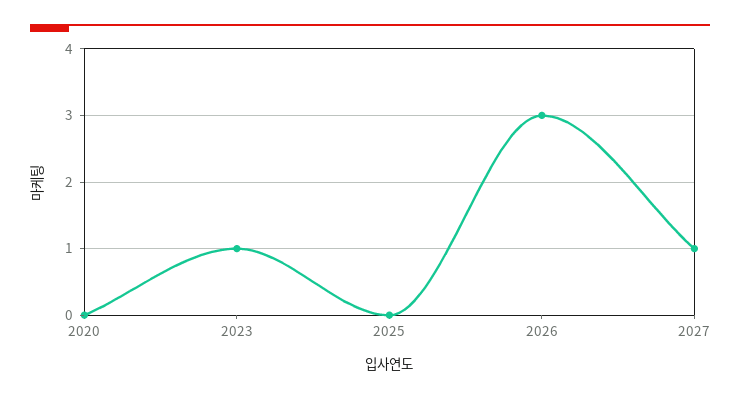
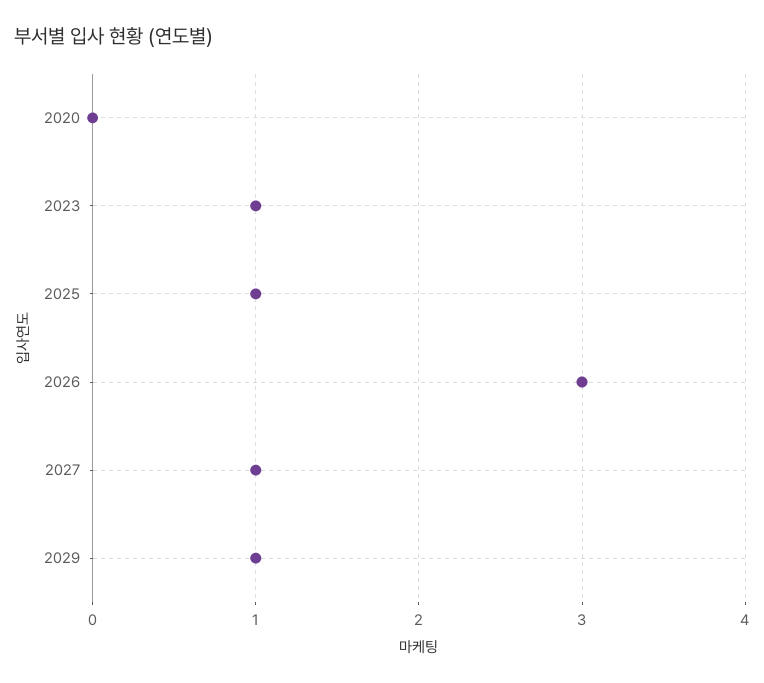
2025: 0 -> 1
2029: none -> 1

